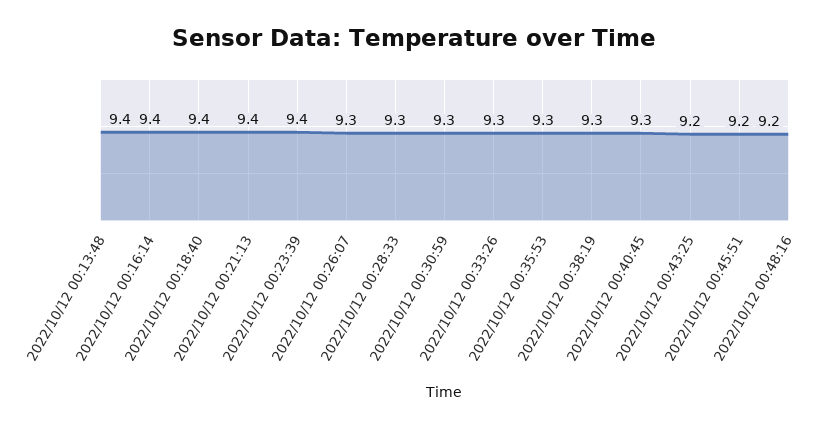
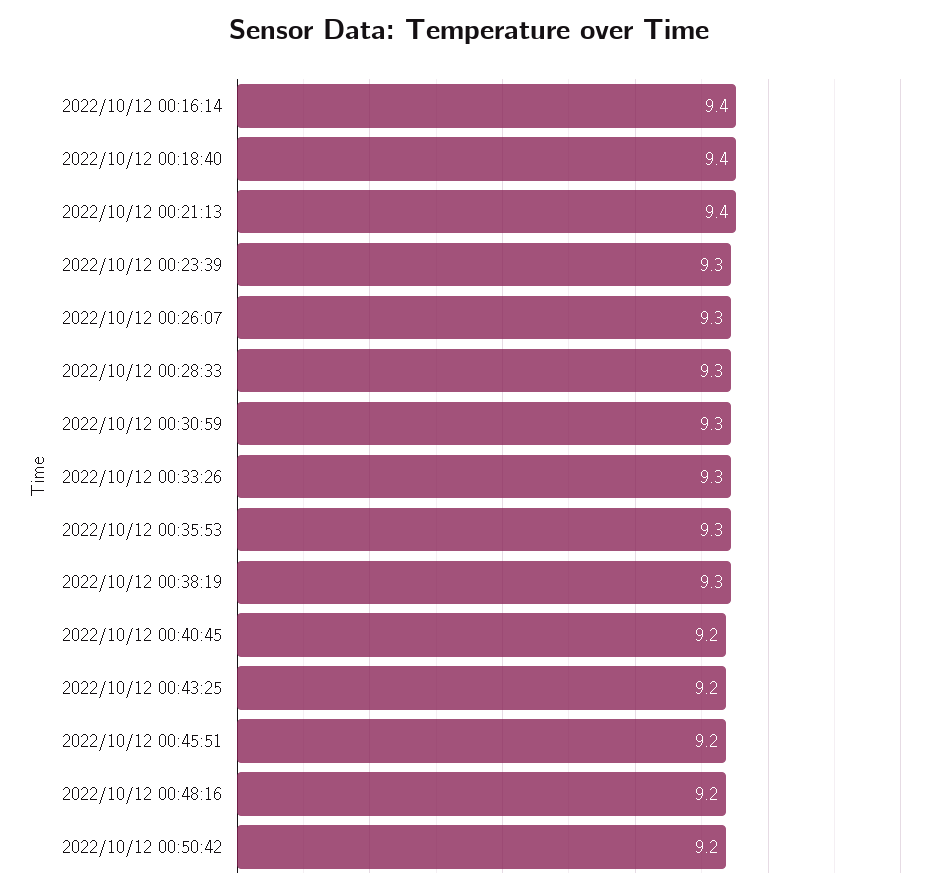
2022/10/12 00:13:48: 9.4 -> none
2022/10/12 00:23:39: 9.4 -> 9.3
2022/10/12 00:40:45: 9.3 -> 9.2
2022/10/12 00:50:42: none -> 9.2

